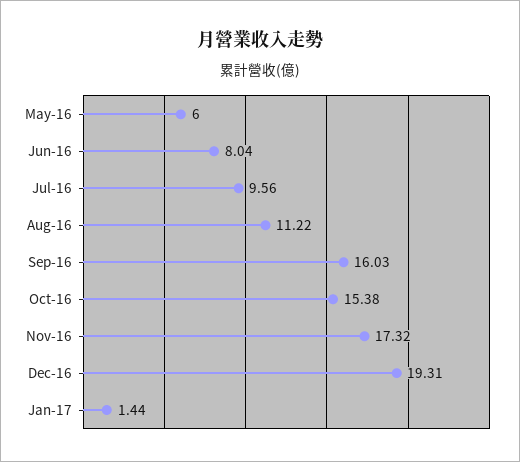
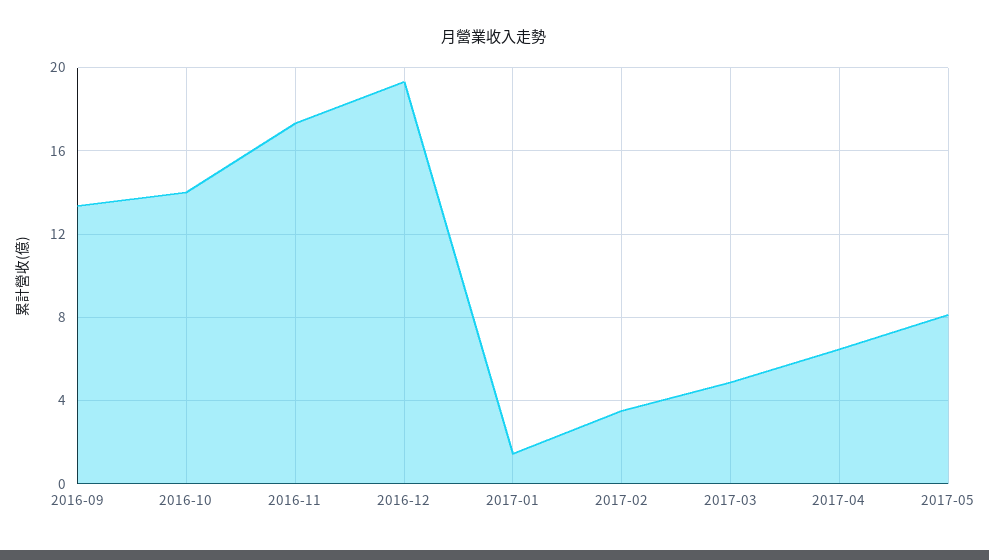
May-16: 6 -> none
Jun-16: 8.04 -> none
Jul-16: 9.56 -> none
Aug-16: 11.22 -> none
Sep-16: 16.03 -> 13.5
Oct-16: 15.38 -> 14
2017-02: none -> 3.5
2017-03: none -> 5
2017-04: none -> 6.5
2017-05: none -> 8

